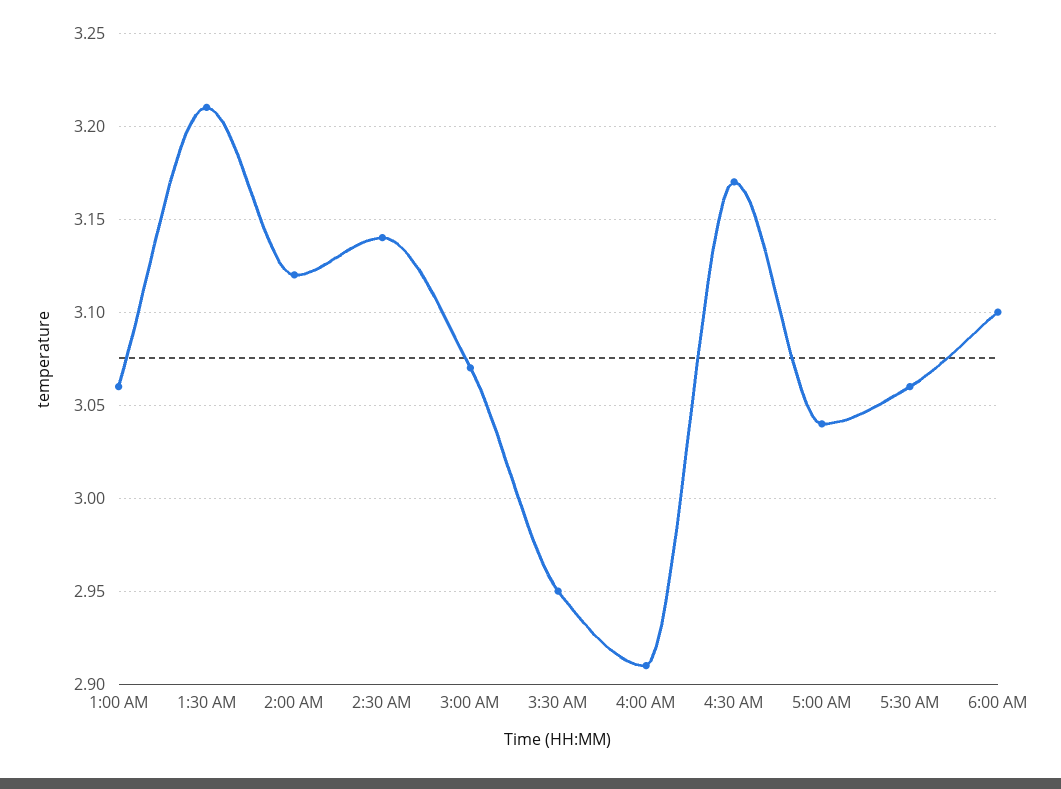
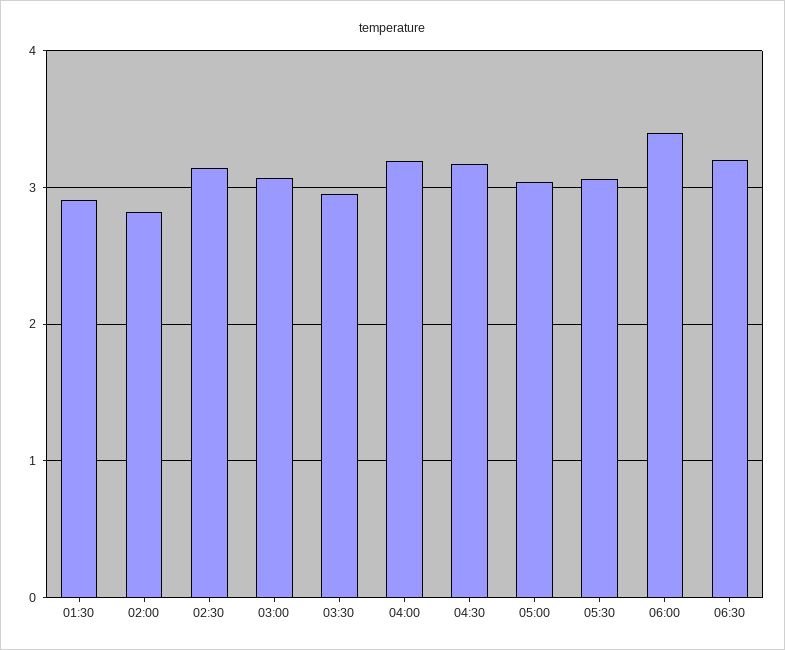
1:00 AM: 3.06 -> none
1:30 AM: 3.21 -> 2.9
2:00 AM: 3.12 -> 2.8
4:00 AM: 2.91 -> 3.2
6:00 AM: 3.1 -> 3.4
06:30: none -> 3.2

